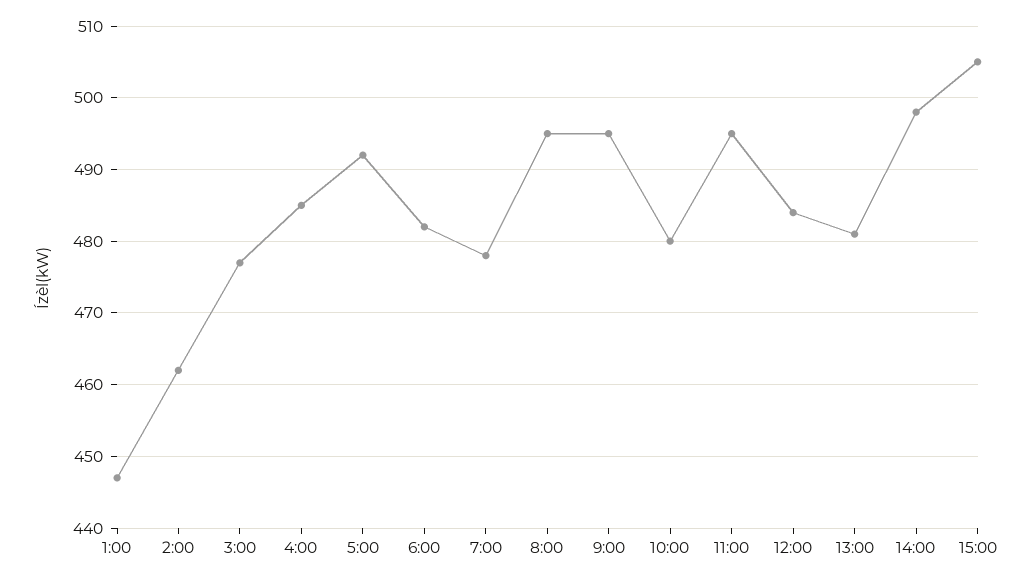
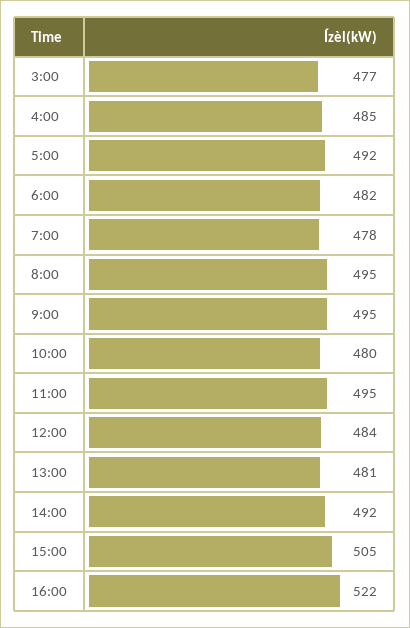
1:00: 447 -> none
2:00: 462 -> none
14:00: 498 -> 492
16:00: none -> 522

